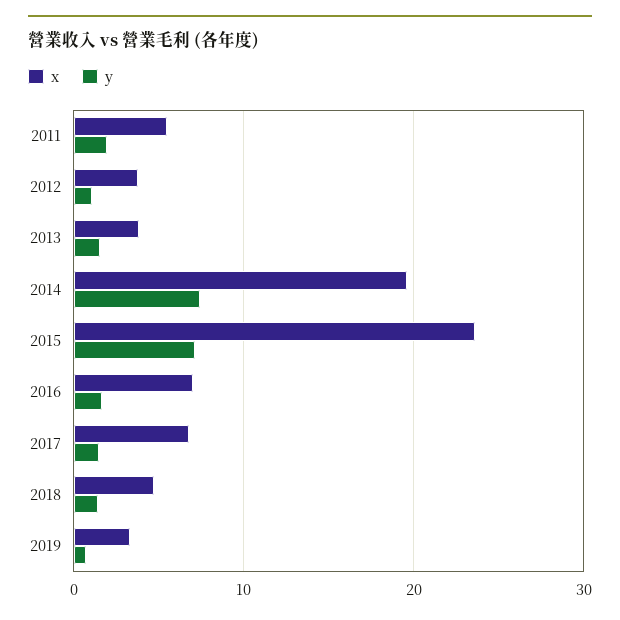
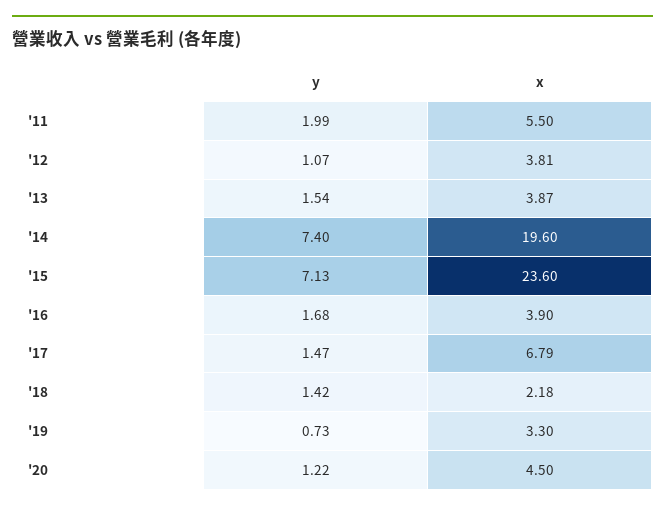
x, 2016: 7 -> 3.9
x, 2018: 5 -> 2.18
y, '20: none -> 1.22
x, '20: none -> 4.5

